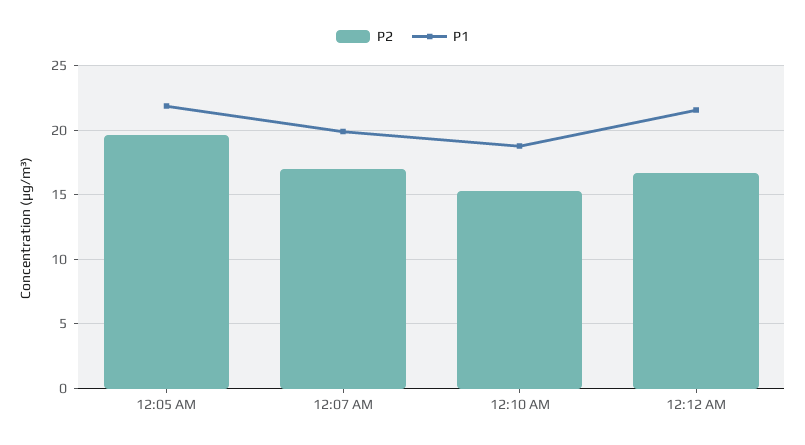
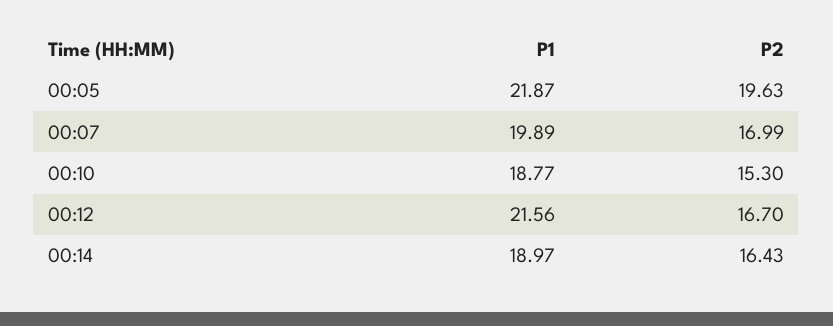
P1, 00:14: none -> 18.97
P2, 00:14: none -> 16.43

